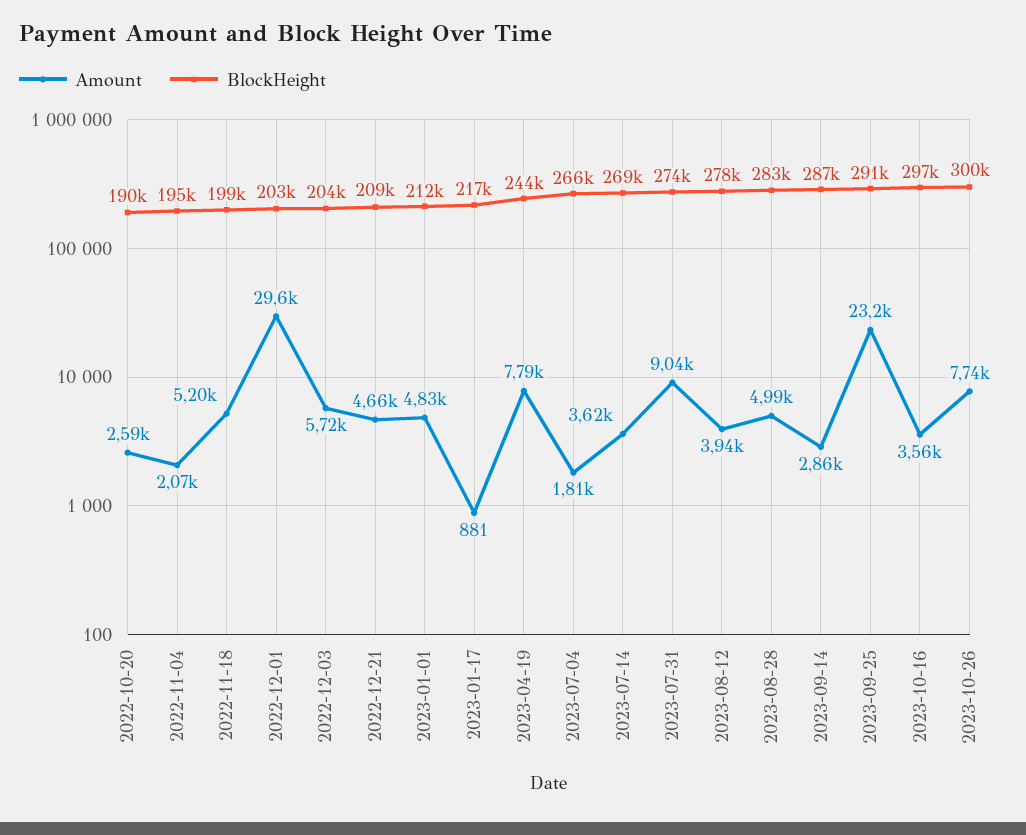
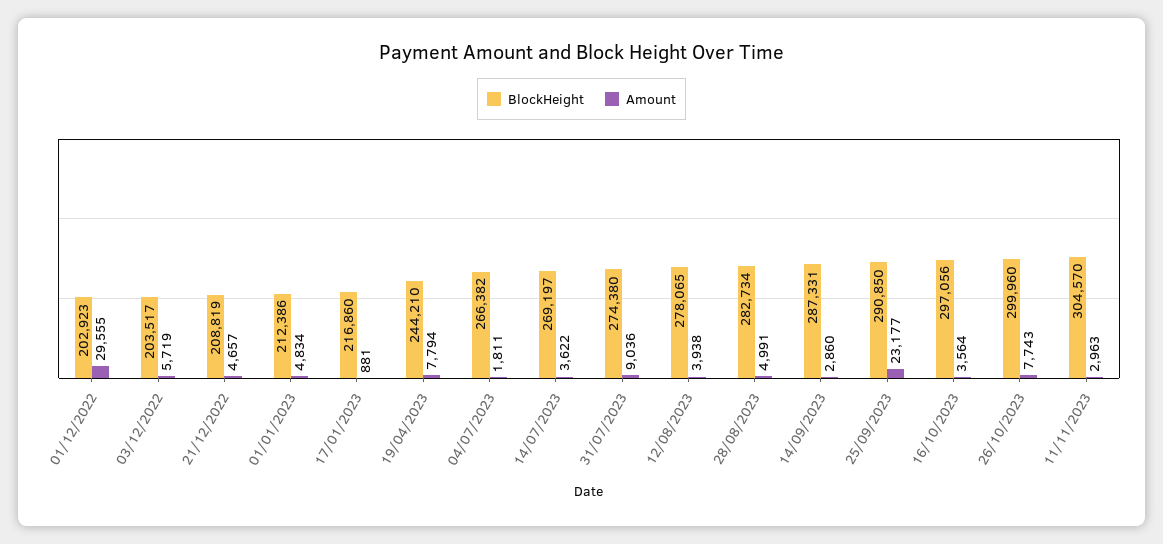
Amount, 2022-10-20: 2590 -> none
BlockHeight, 2022-10-20: 190000 -> none
Amount, 2022-11-04: 2070 -> none
BlockHeight, 2022-11-04: 195000 -> none
Amount, 2022-11-18: 5200 -> none
BlockHeight, 2022-11-18: 199000 -> none
BlockHeight, 11/11/2023: none -> 304570
Amount, 11/11/2023: none -> 2963

